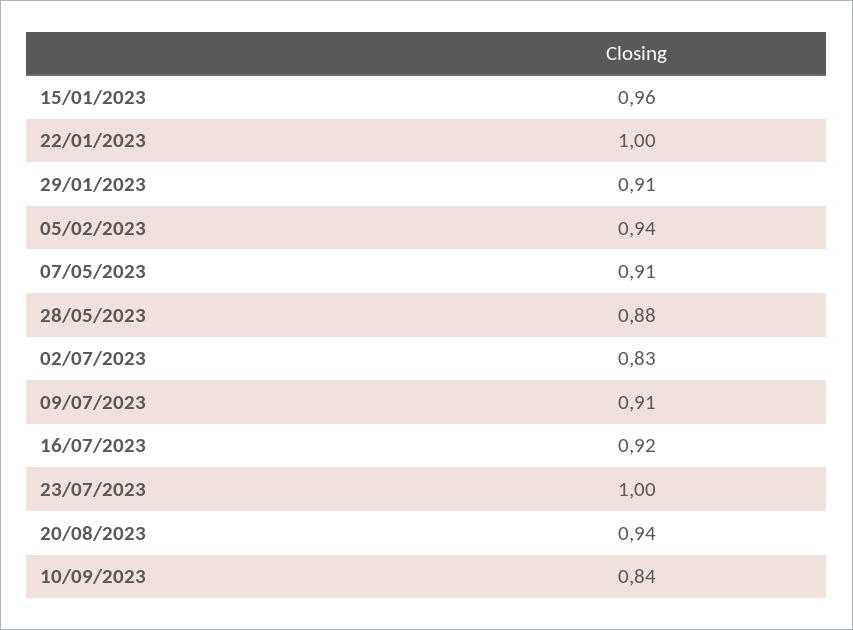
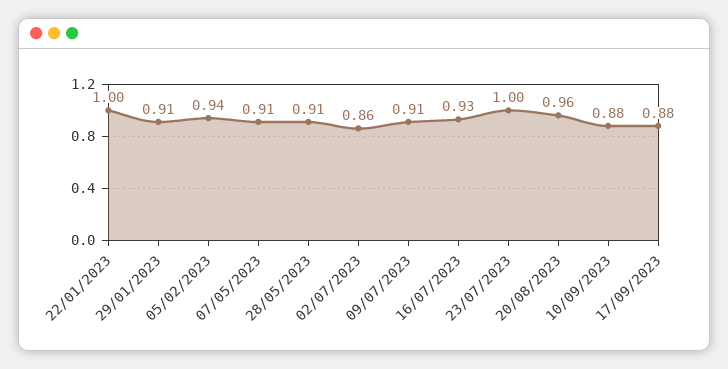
15/01/2023: 0.96 -> none
28/05/2023: 0.88 -> 0.91
02/07/2023: 0.83 -> 0.86
16/07/2023: 0.92 -> 0.93
20/08/2023: 0.94 -> 0.96
10/09/2023: 0.84 -> 0.88
17/09/2023: none -> 0.88

